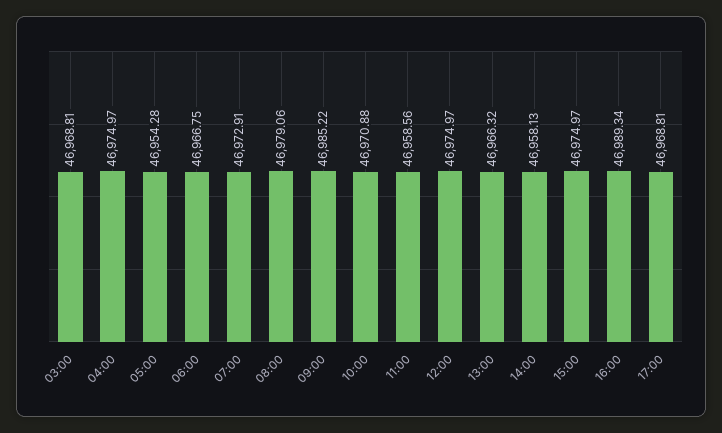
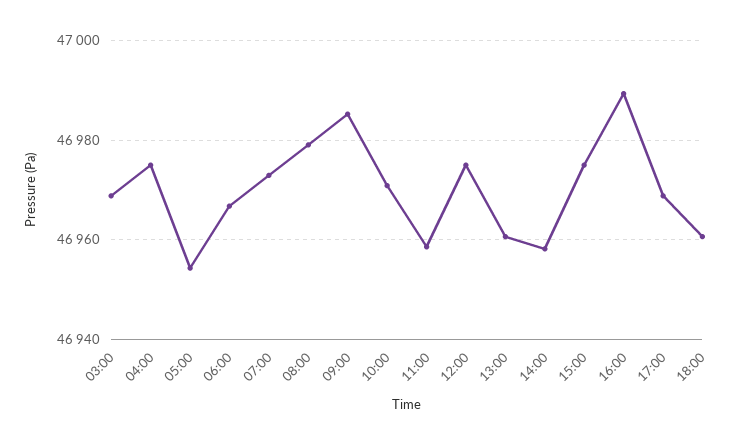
13:00: 46966.32 -> 46960
18:00: none -> 46960

